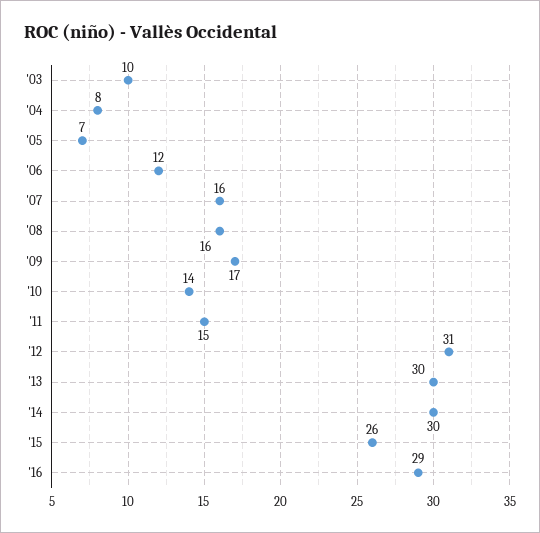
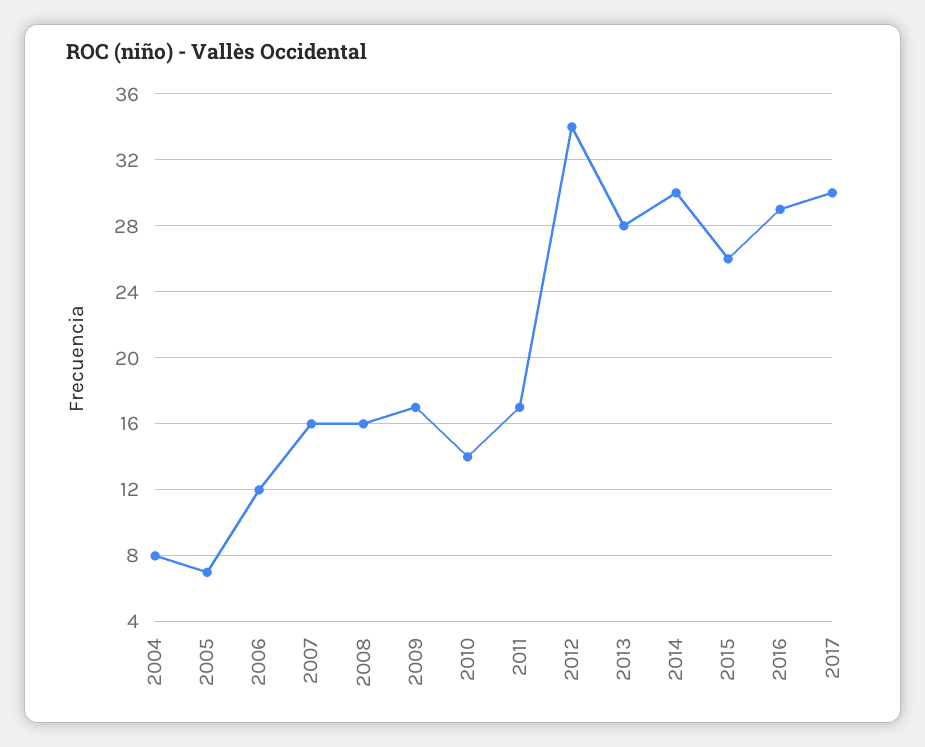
'03: 10 -> none
'11: 15 -> 17
'12: 31 -> 34
'13: 30 -> 28
2017: none -> 30

